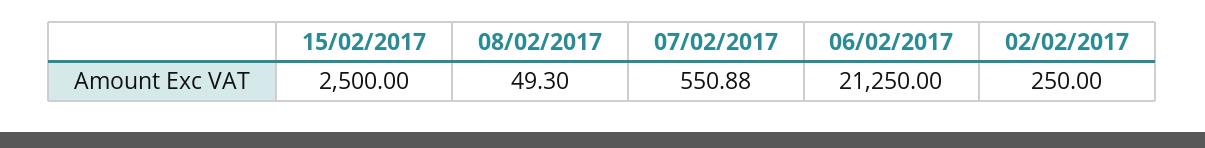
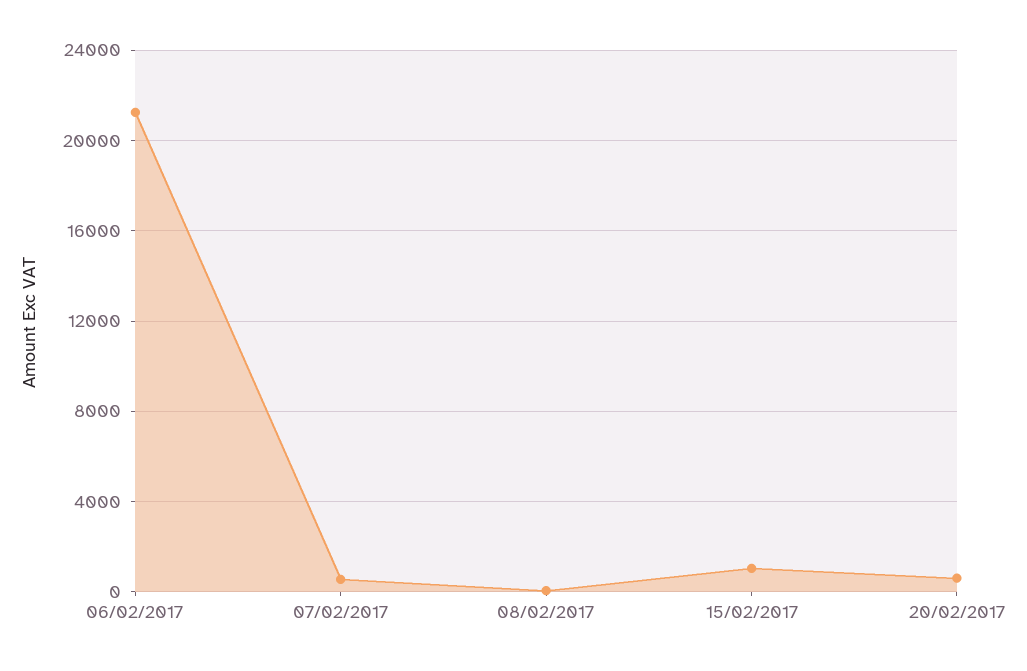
15/02/2017: 2500 -> 1000
02/02/2017: 250 -> none
20/02/2017: none -> 500

